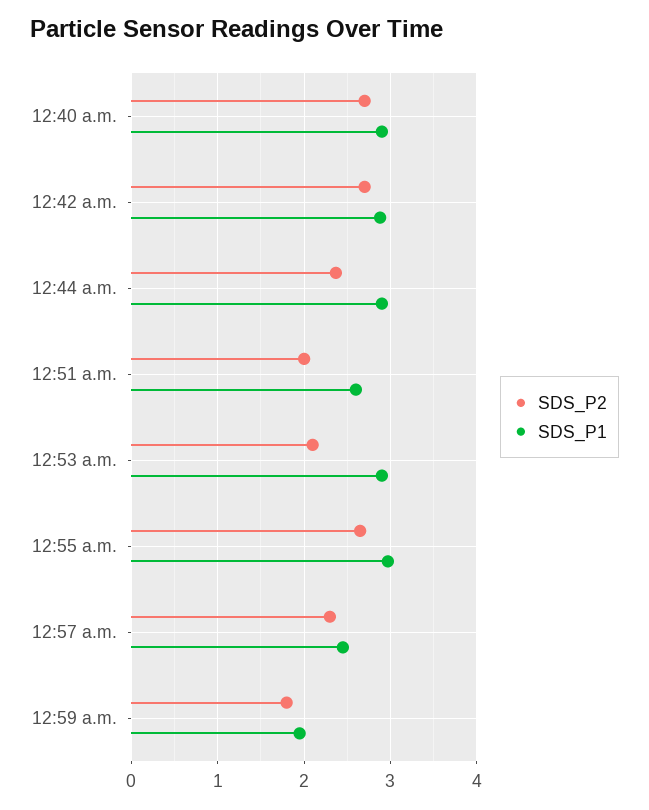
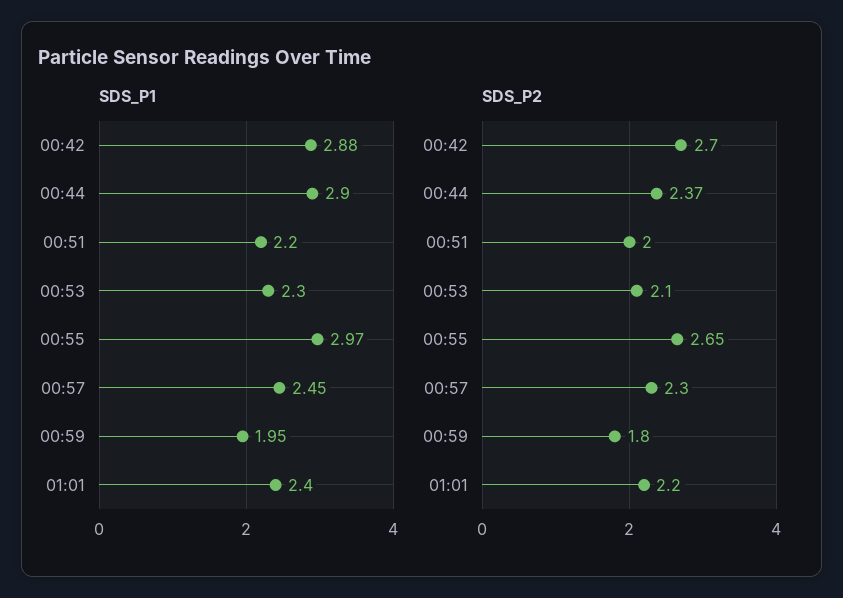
SDS_P2, 12:40 a.m.: 2.7 -> none
SDS_P1, 12:40 a.m.: 2.9 -> none
SDS_P1, 12:51 a.m.: 2.6 -> 2.2
SDS_P1, 12:53 a.m.: 2.9 -> 2.3
SDS_P1, 01:01: none -> 2.4
SDS_P2, 01:01: none -> 2.2

